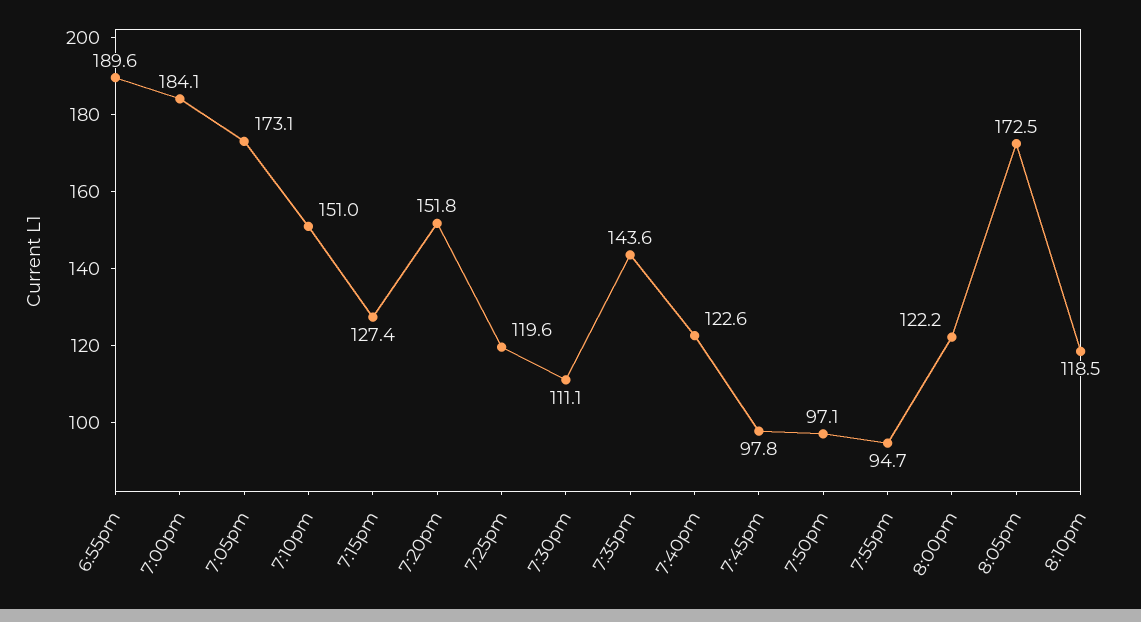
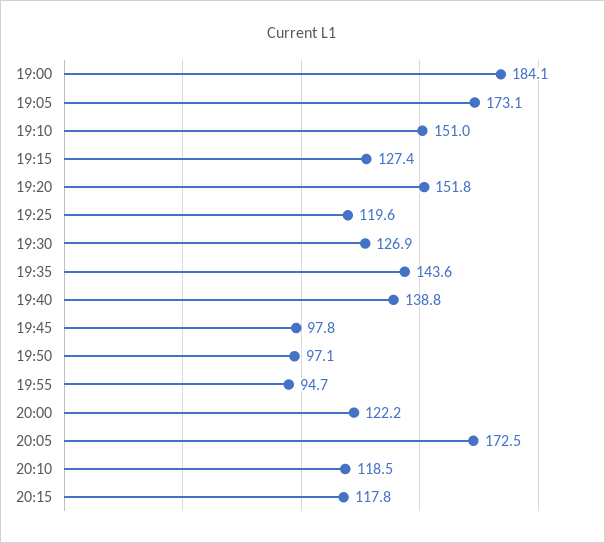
6:55pm: 189.6 -> none
7:30pm: 111.1 -> 126.9
7:40pm: 122.6 -> 138.8
20:15: none -> 117.8

